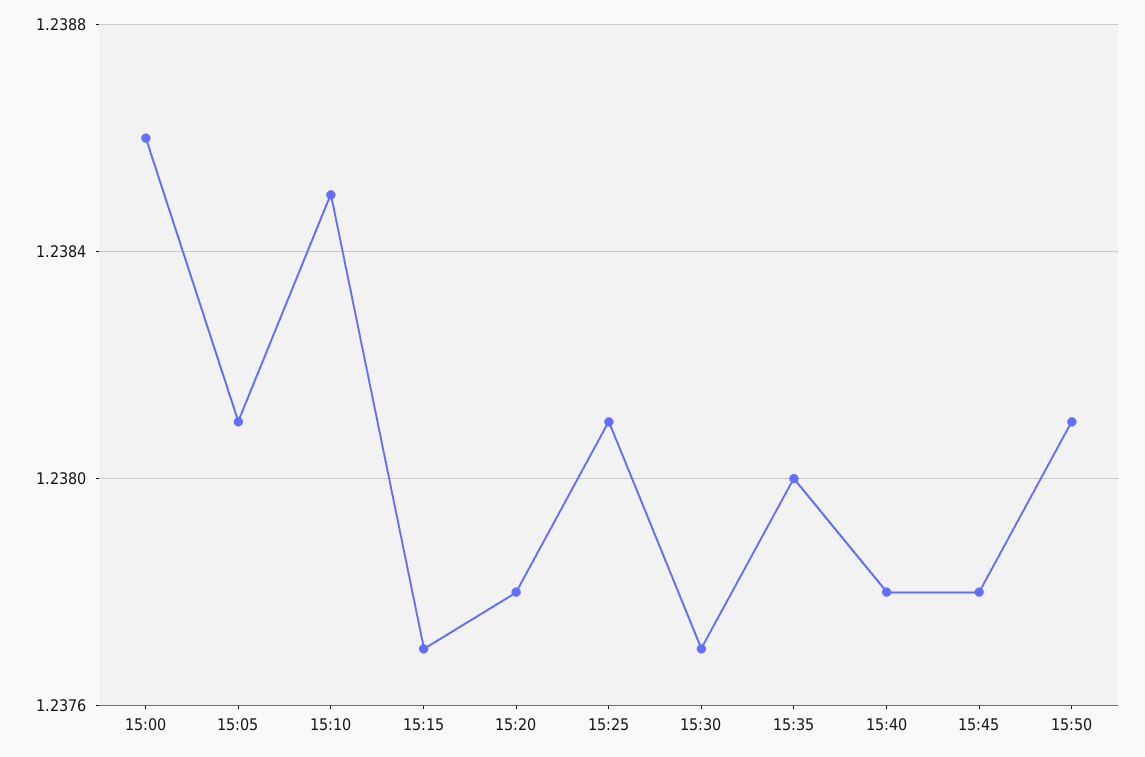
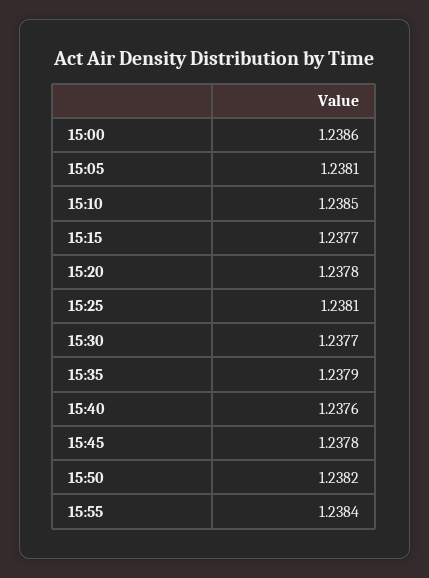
15:35: 1.238 -> 1.2379
15:40: 1.2378 -> 1.2376
15:50: 1.2381 -> 1.2382
15:55: none -> 1.2384

